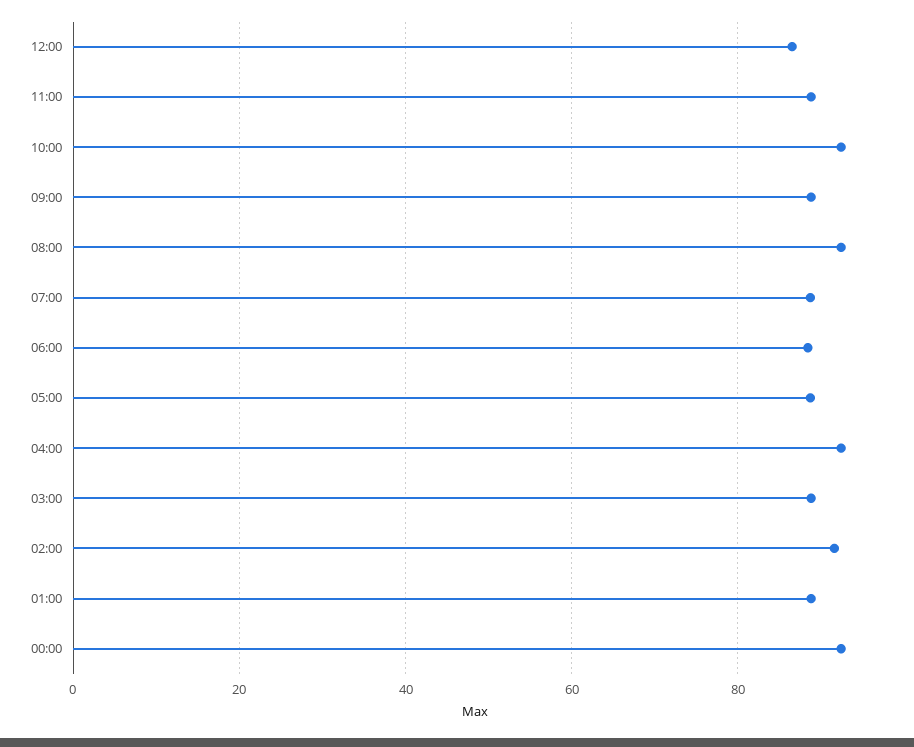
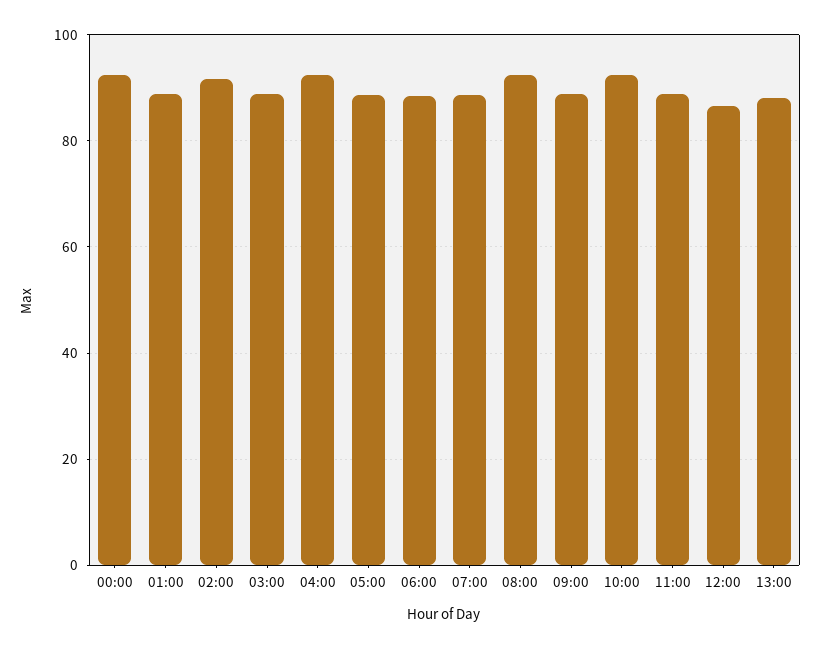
13:00: none -> 88

